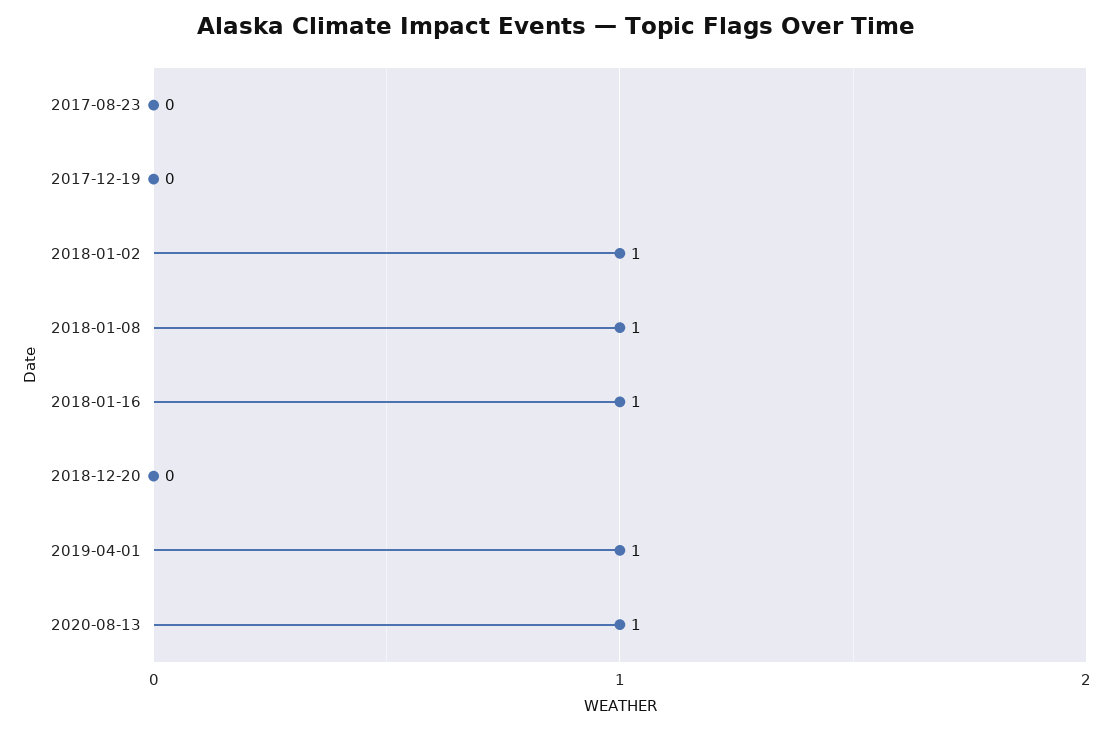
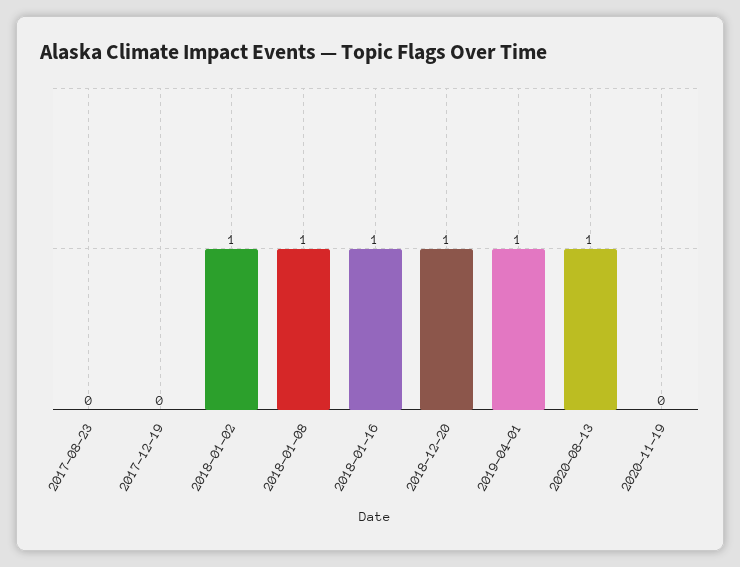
2018-12-20: 0 -> 1
2020-11-19: none -> 0

